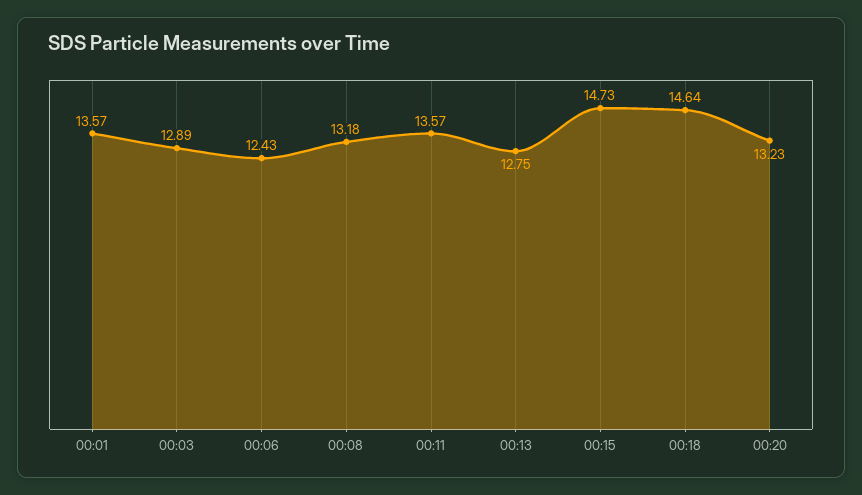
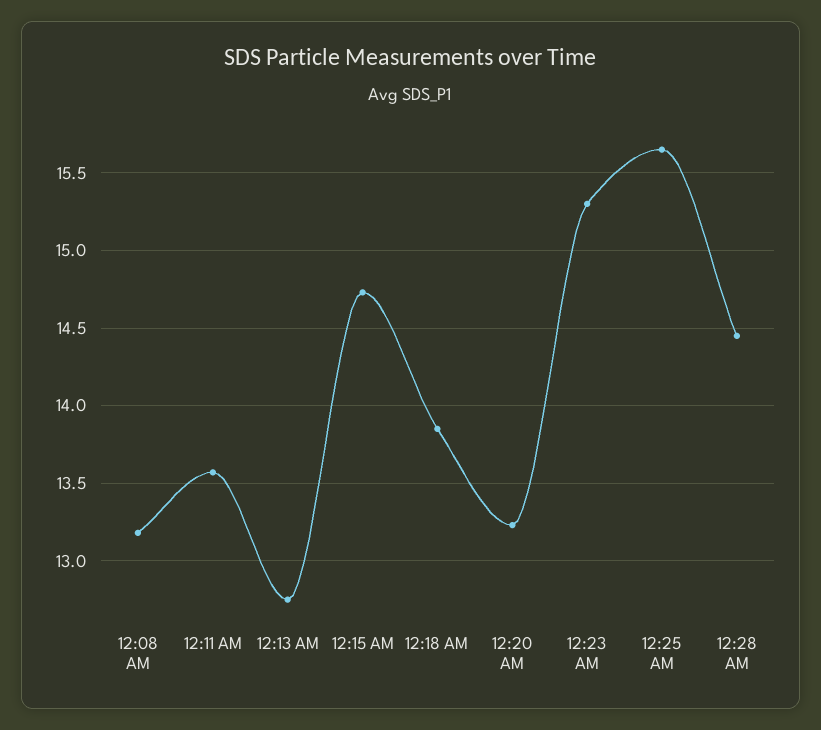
00:01: 13.57 -> none
00:03: 12.89 -> none
00:06: 12.43 -> none
00:18: 14.64 -> 13.85
12:23 AM: none -> 15.3
12:25 AM: none -> 15.65
12:28 AM: none -> 14.45

